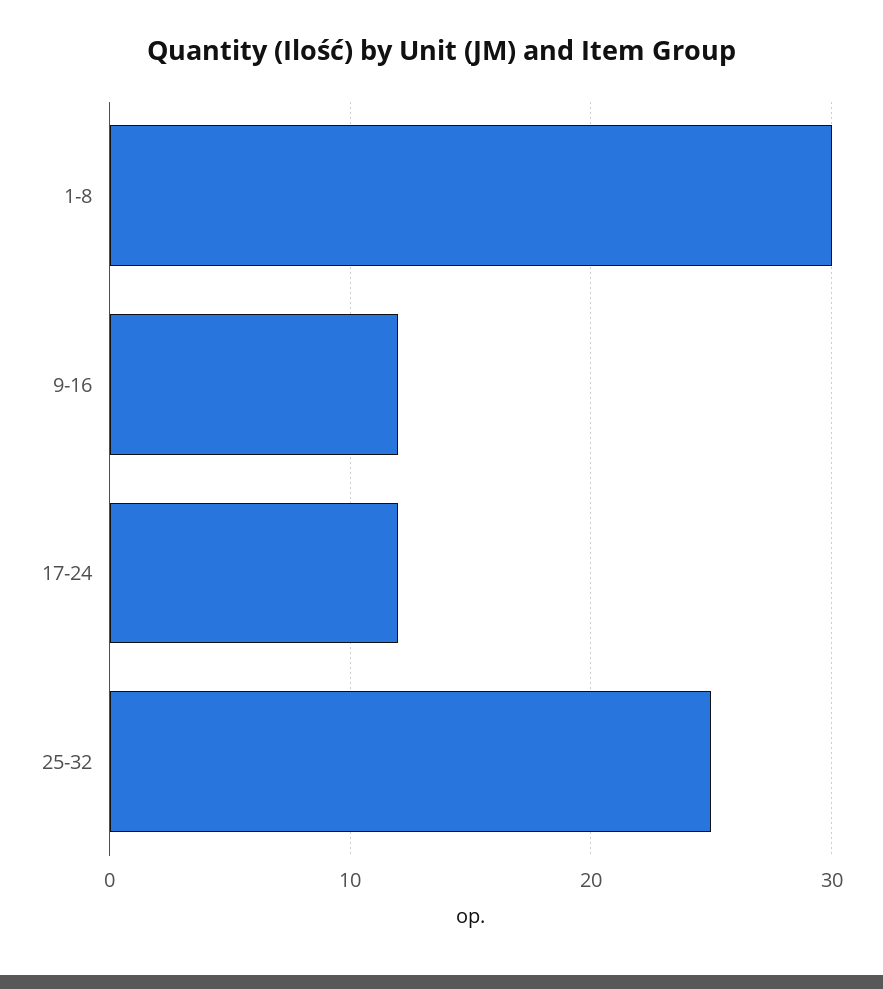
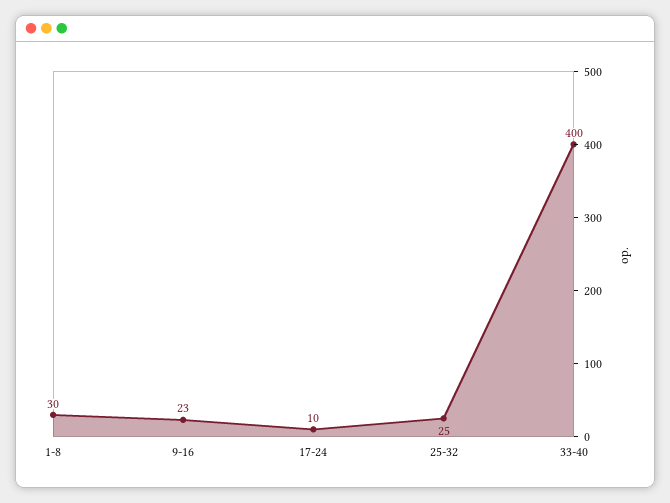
9-16: 12 -> 23
17-24: 12 -> 10
33-40: none -> 400

